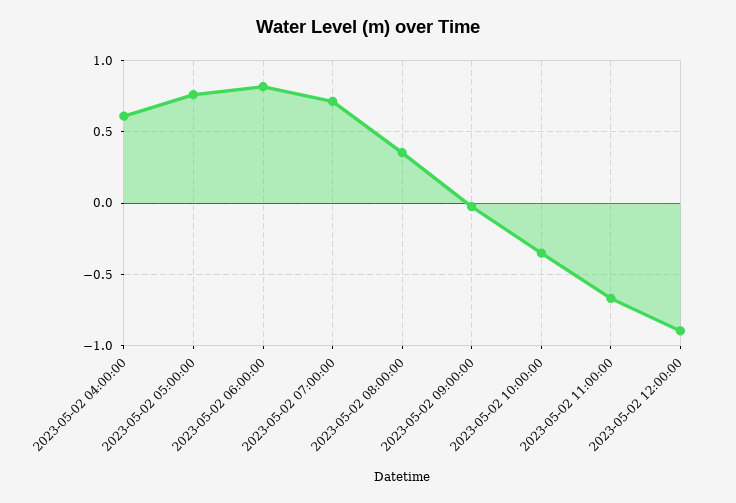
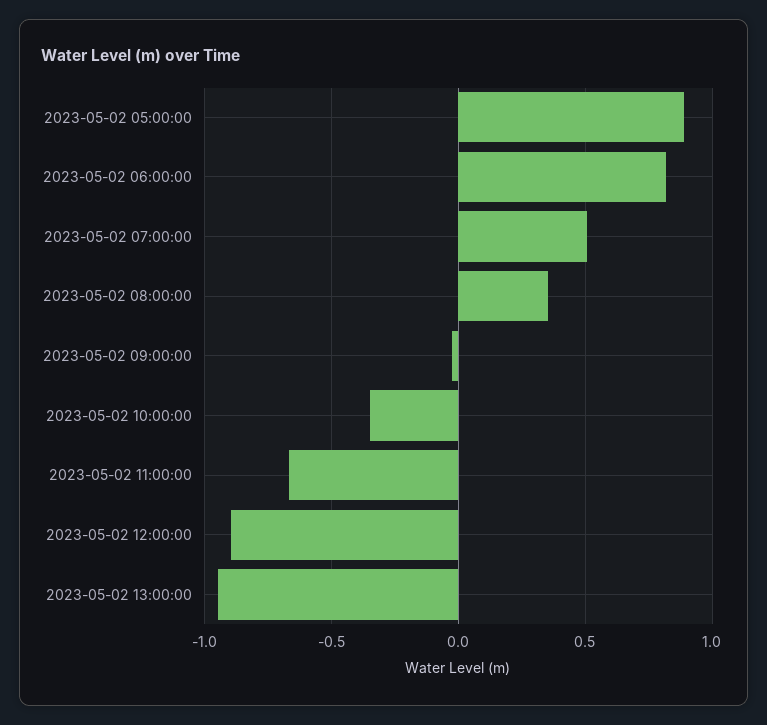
2023-05-02 04:00:00: 0.6 -> none
2023-05-02 05:00:00: 0.75 -> 0.9
2023-05-02 07:00:00: 0.7 -> 0.5
2023-05-02 13:00:00: none -> -0.95

